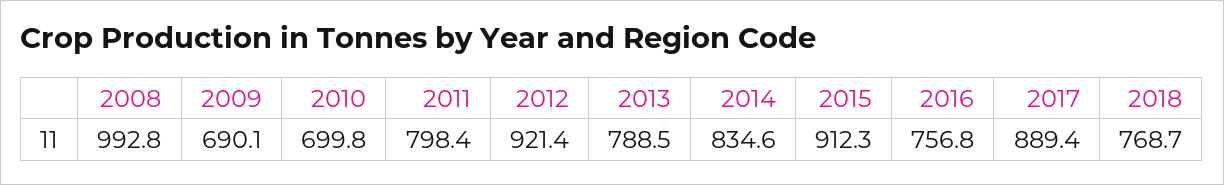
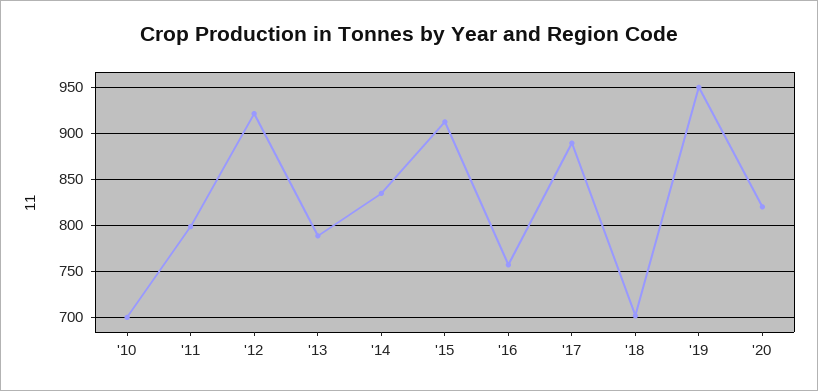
2008: 992.8 -> none
2009: 690.1 -> none
2018: 768.7 -> 700
'19: none -> 950
'20: none -> 820

